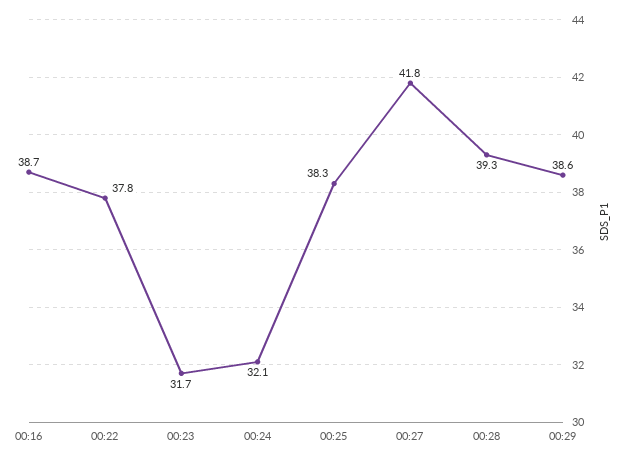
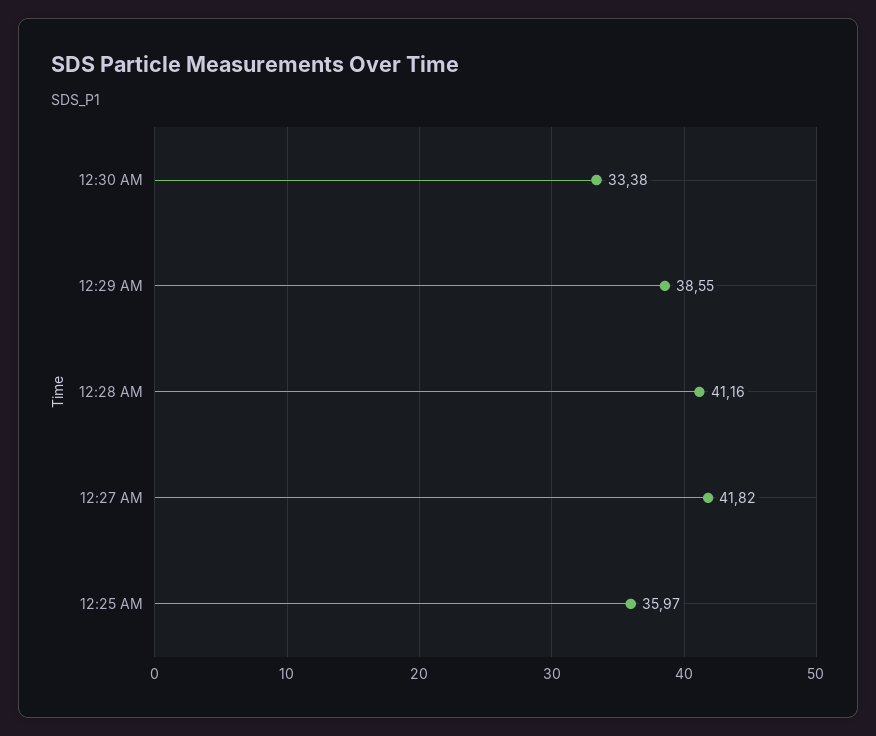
00:16: 38.7 -> none
00:22: 37.8 -> none
00:23: 31.7 -> none
00:24: 32.1 -> none
00:25: 38.3 -> 35.97
00:28: 39.3 -> 41.16
12:30 AM: none -> 33.38

